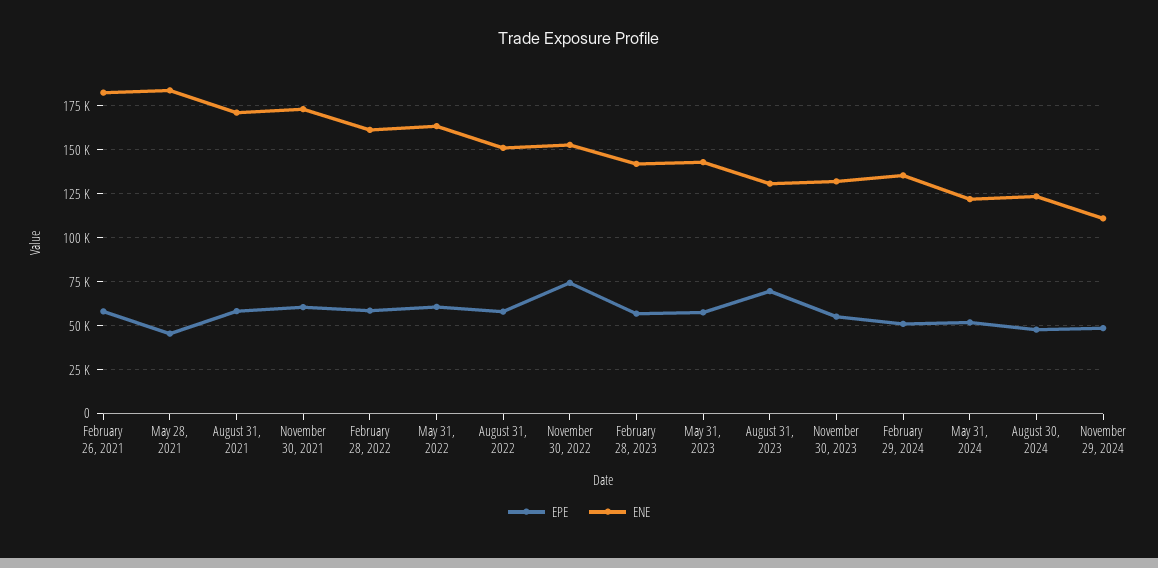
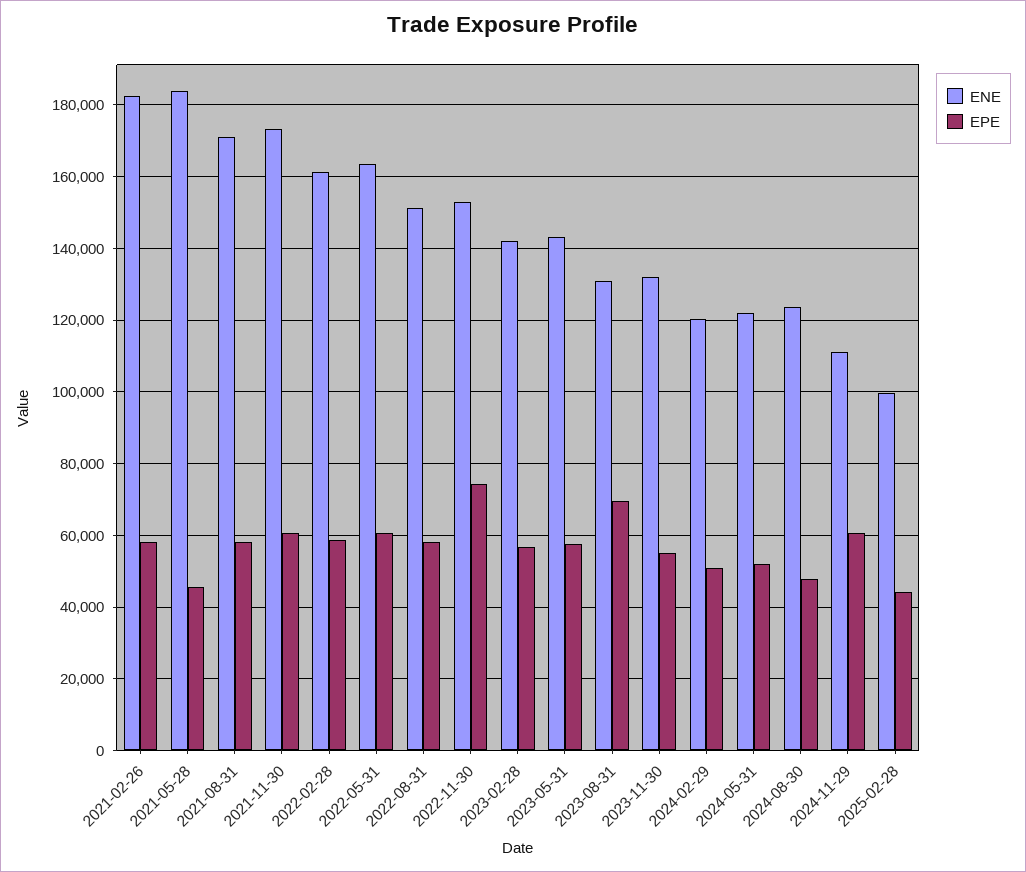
ENE, February 29, 2024: 135000 -> 120000
EPE, November 29, 2024: 50000 -> 60000
ENE, 2025-02-28: none -> 100000
EPE, 2025-02-28: none -> 44000

